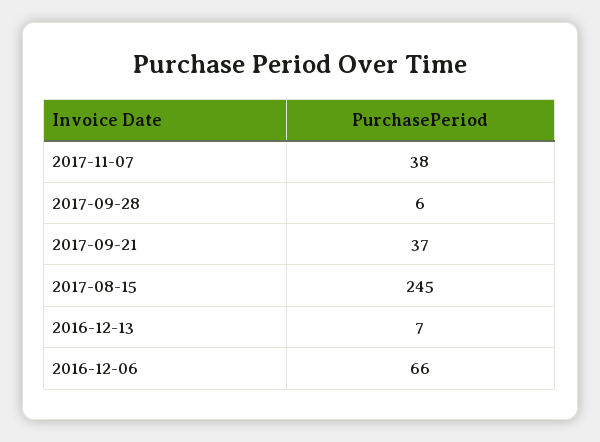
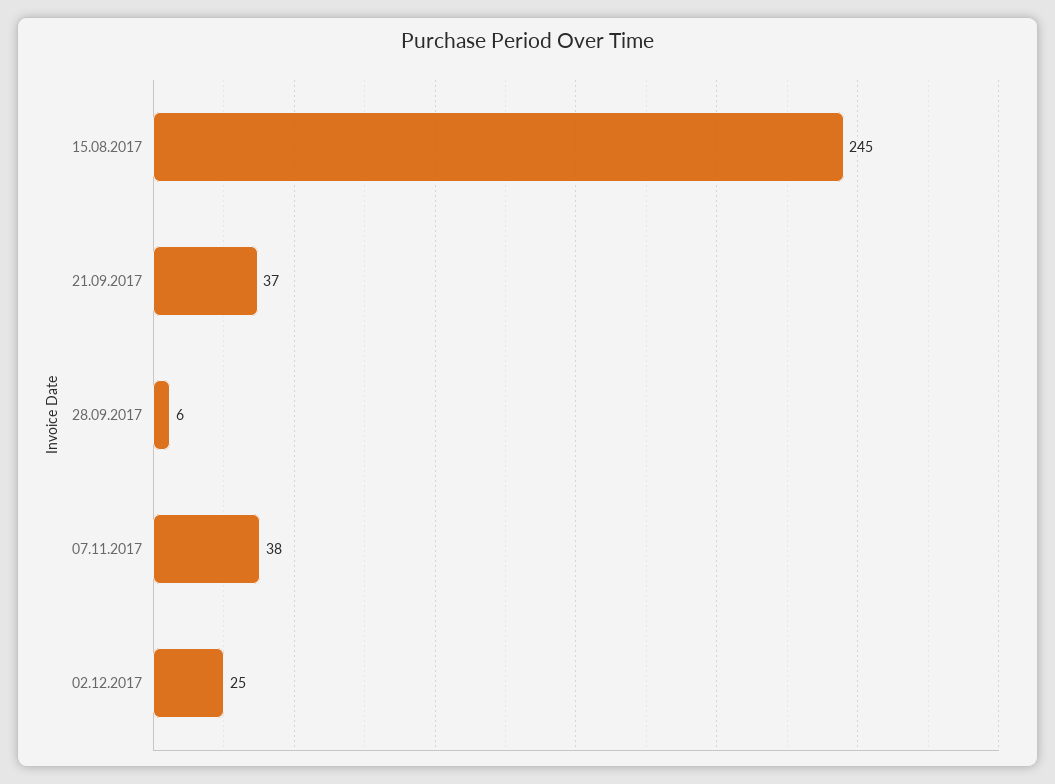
2016-12-13: 7 -> none
2016-12-06: 66 -> none
02.12.2017: none -> 25

